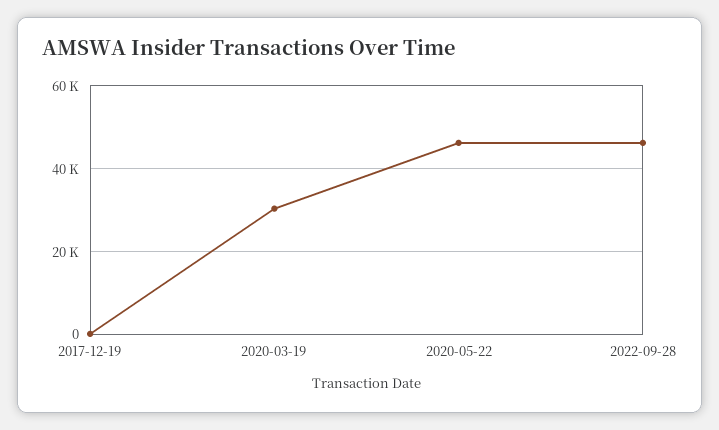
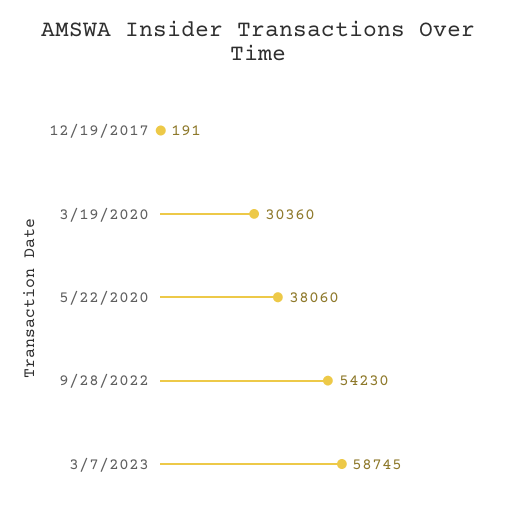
2020-05-22: 46000 -> 38060
2022-09-28: 46000 -> 54230
3/7/2023: none -> 58745

